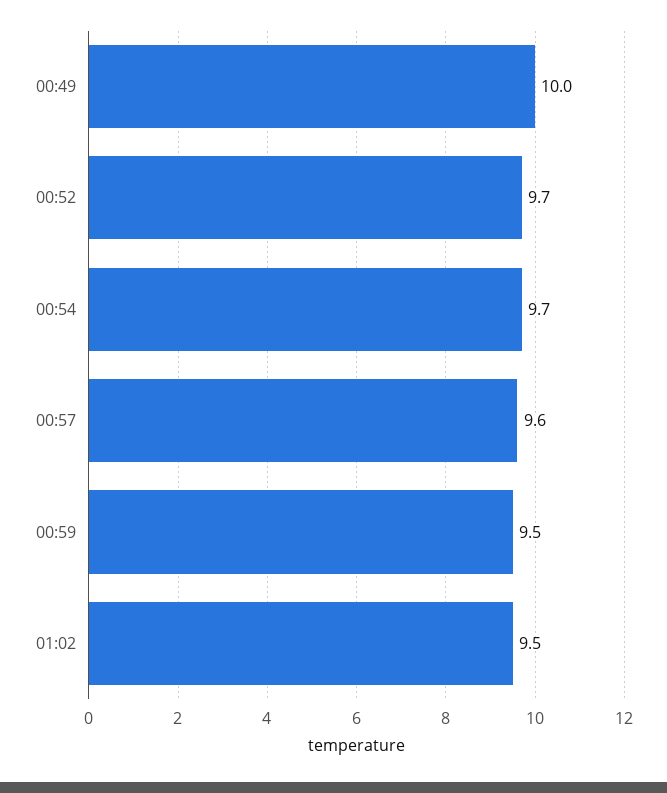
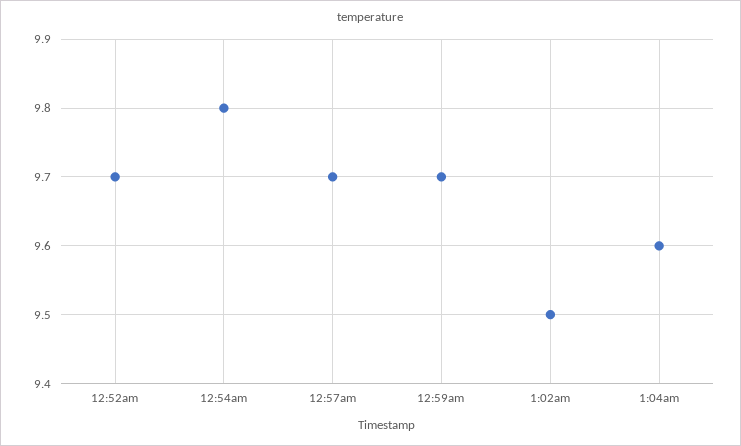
00:49: 10 -> none
00:54: 9.7 -> 9.8
00:57: 9.6 -> 9.7
00:59: 9.5 -> 9.7
1:04am: none -> 9.6

